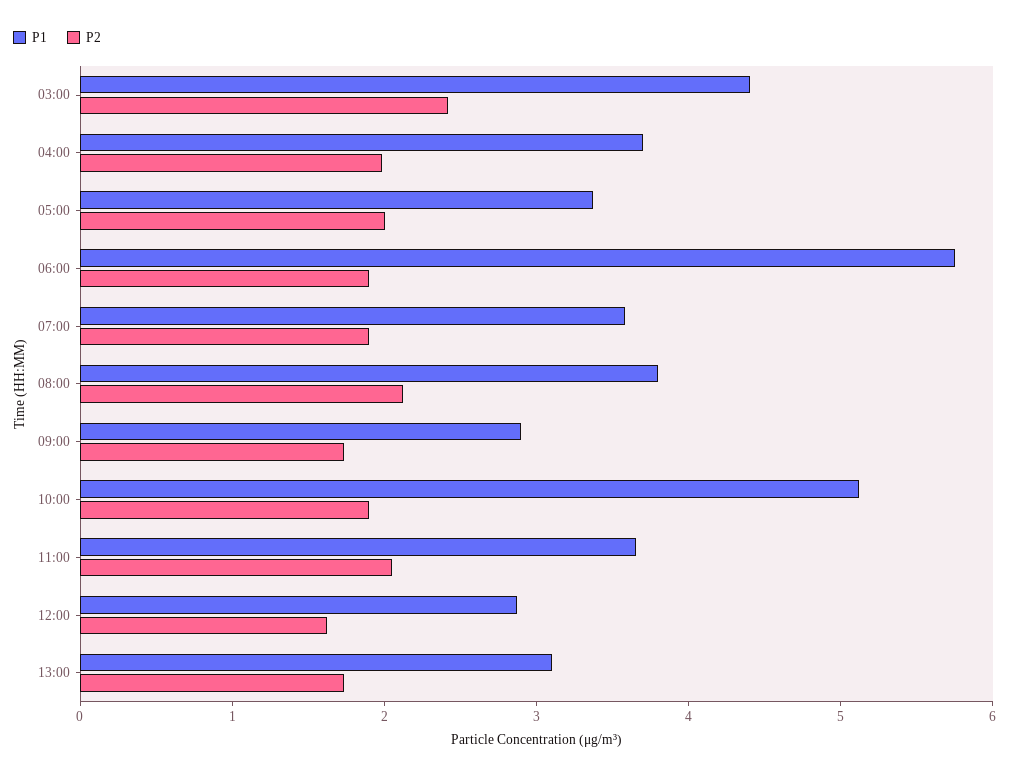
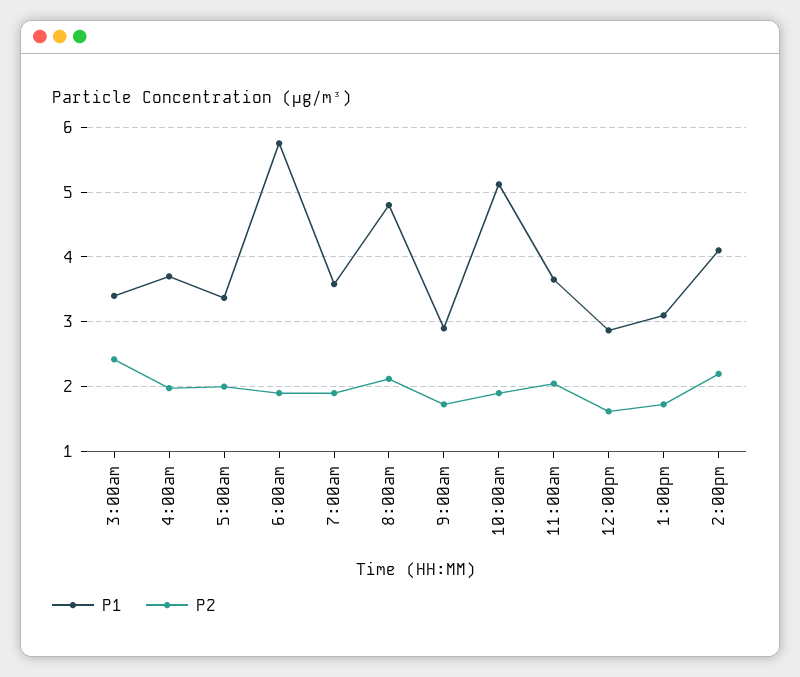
P1, 03:00: 4.4 -> 3.4
P1, 08:00: 3.8 -> 4.8
P1, 2:00pm: none -> 4.1
P2, 2:00pm: none -> 2.2

